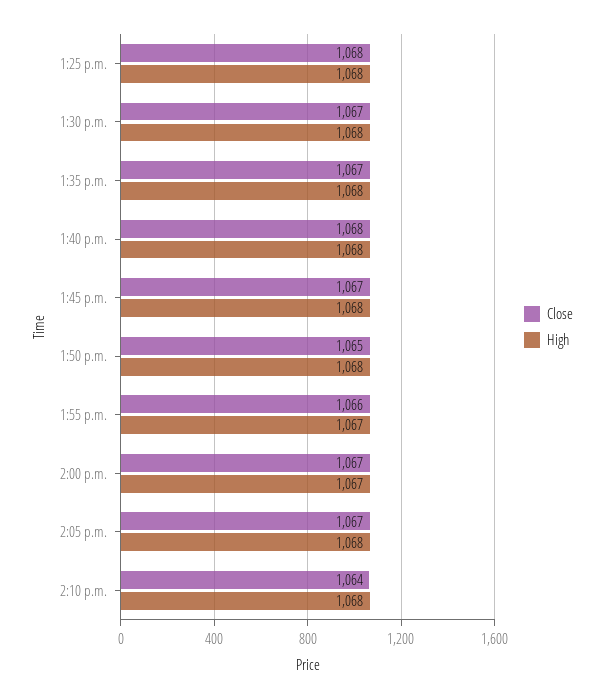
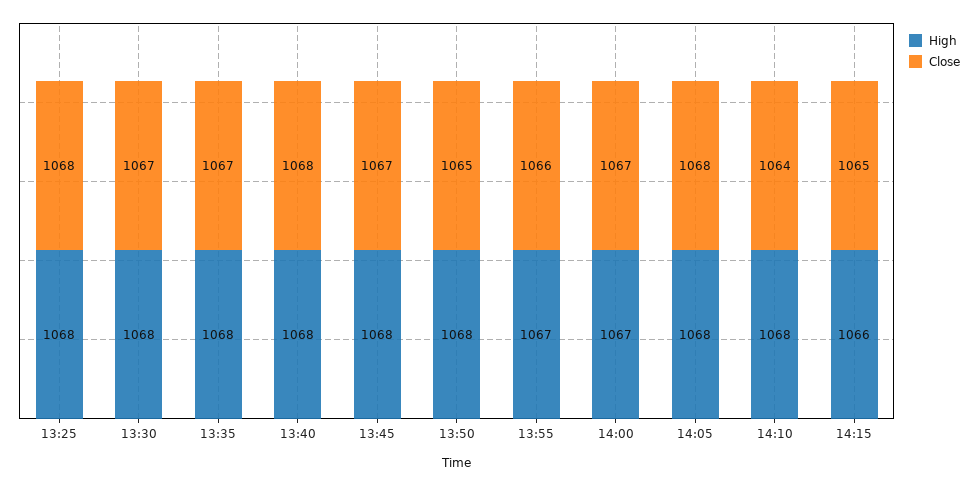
Close, 2:05 p.m.: 1067 -> 1068
High, 14:15: none -> 1066
Close, 14:15: none -> 1065

